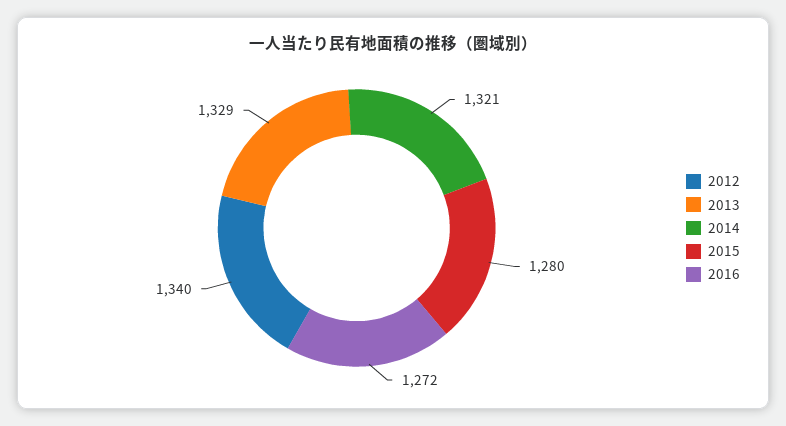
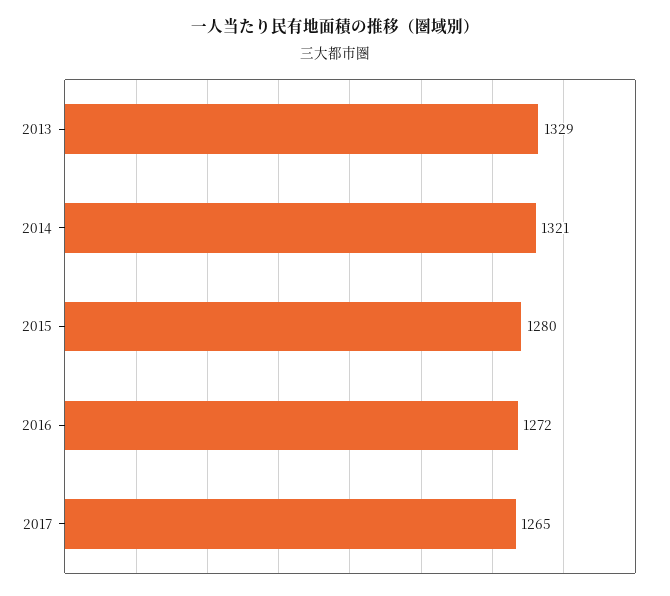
2012: 1340 -> none
2017: none -> 1265

